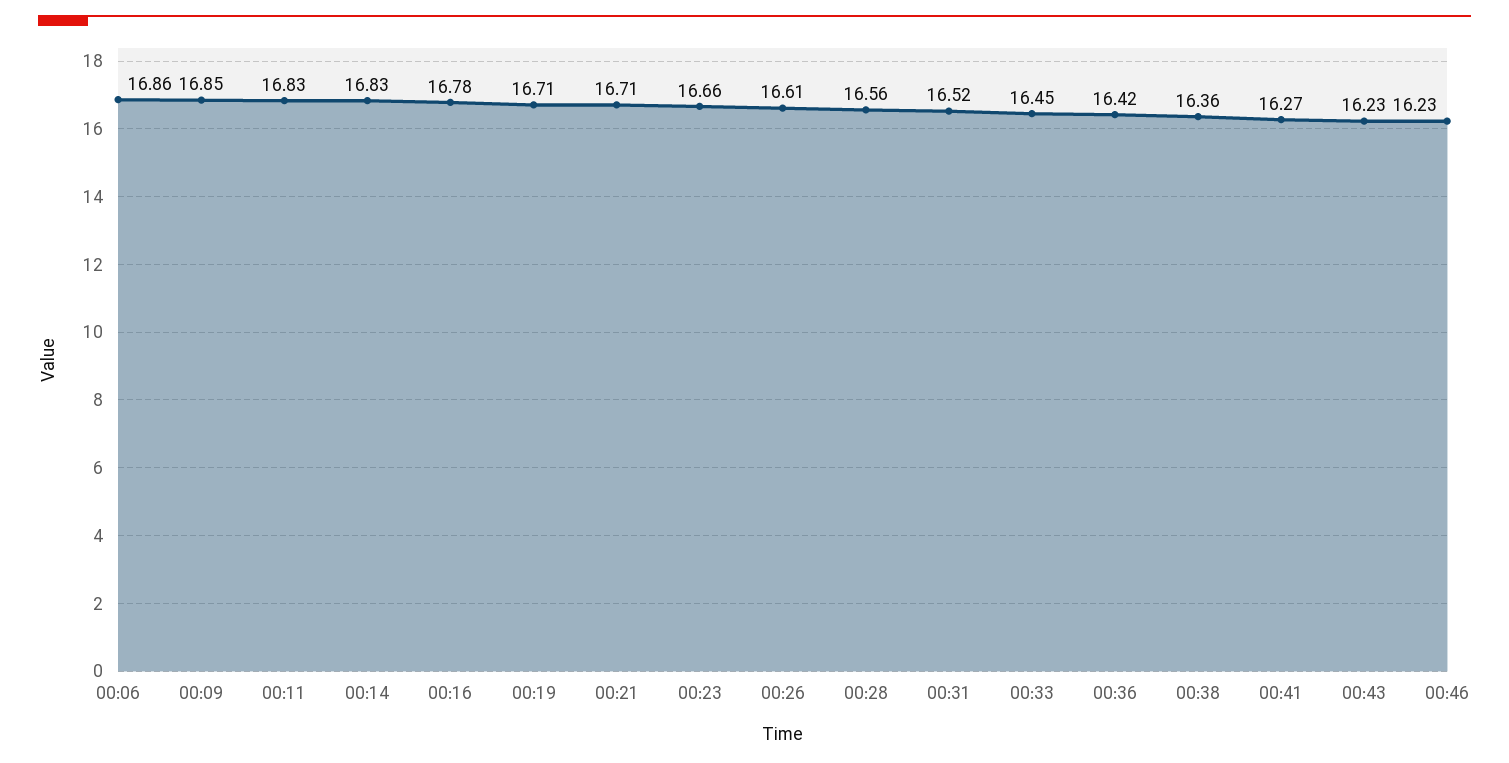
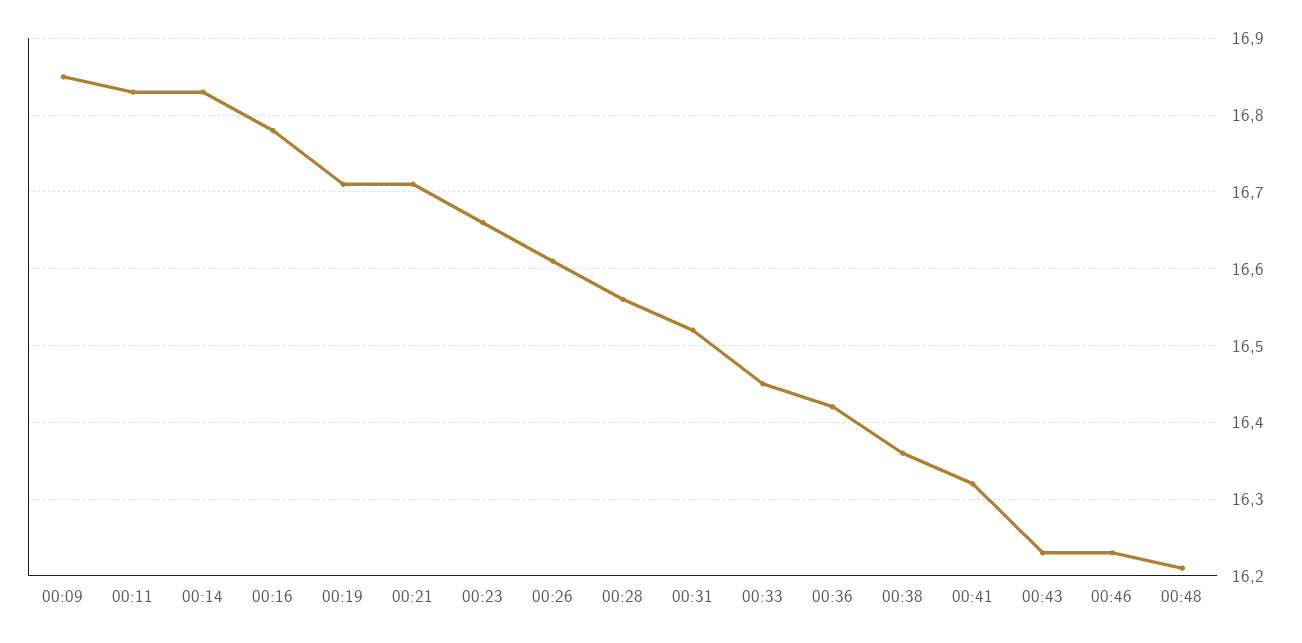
00:06: 16.86 -> none
00:41: 16.27 -> 16.32
00:48: none -> 16.21

